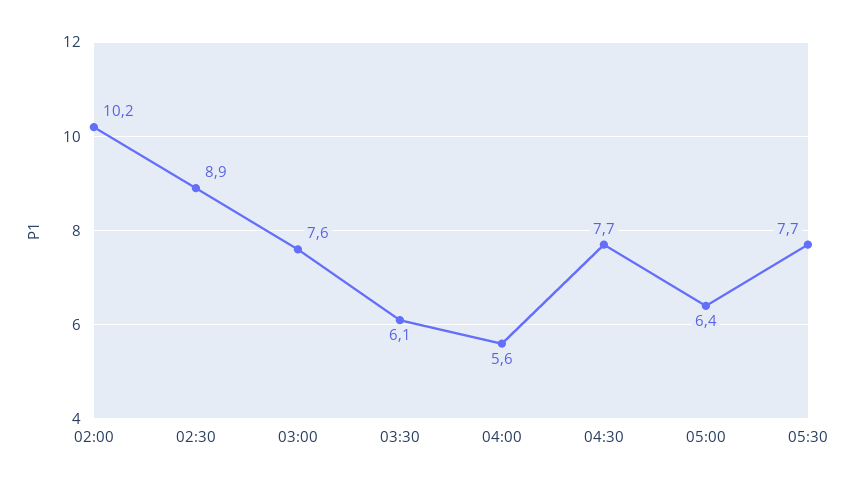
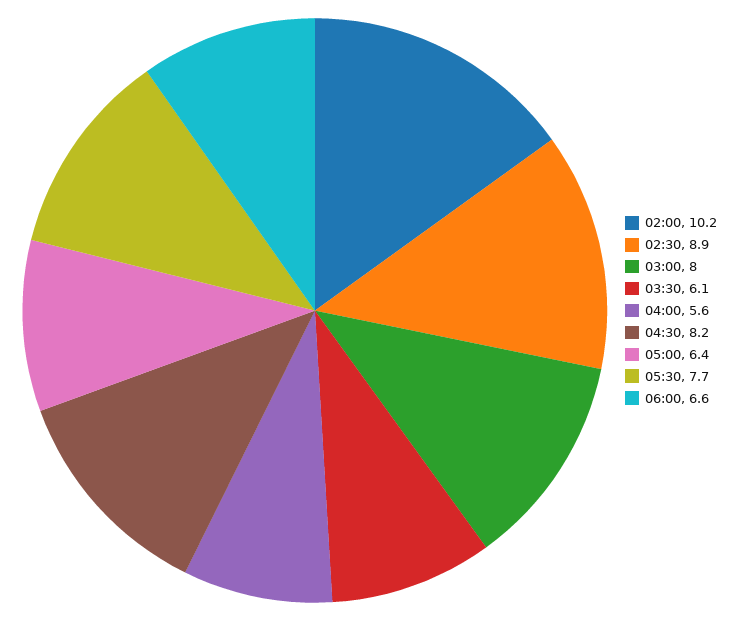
03:00: 7.6 -> 8
04:30: 7.7 -> 8.2
06:00: none -> 6.6

